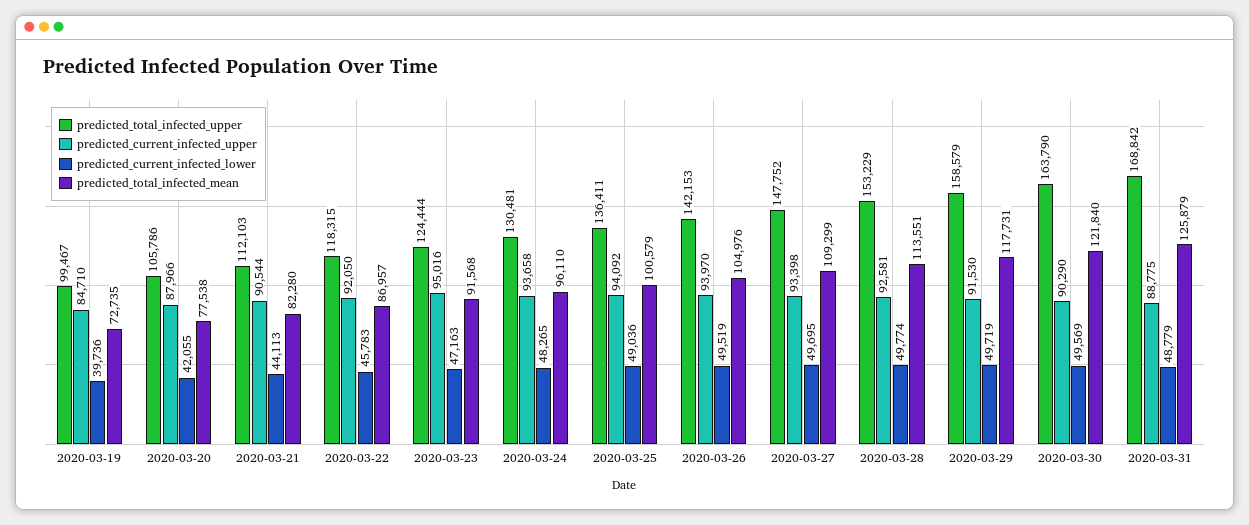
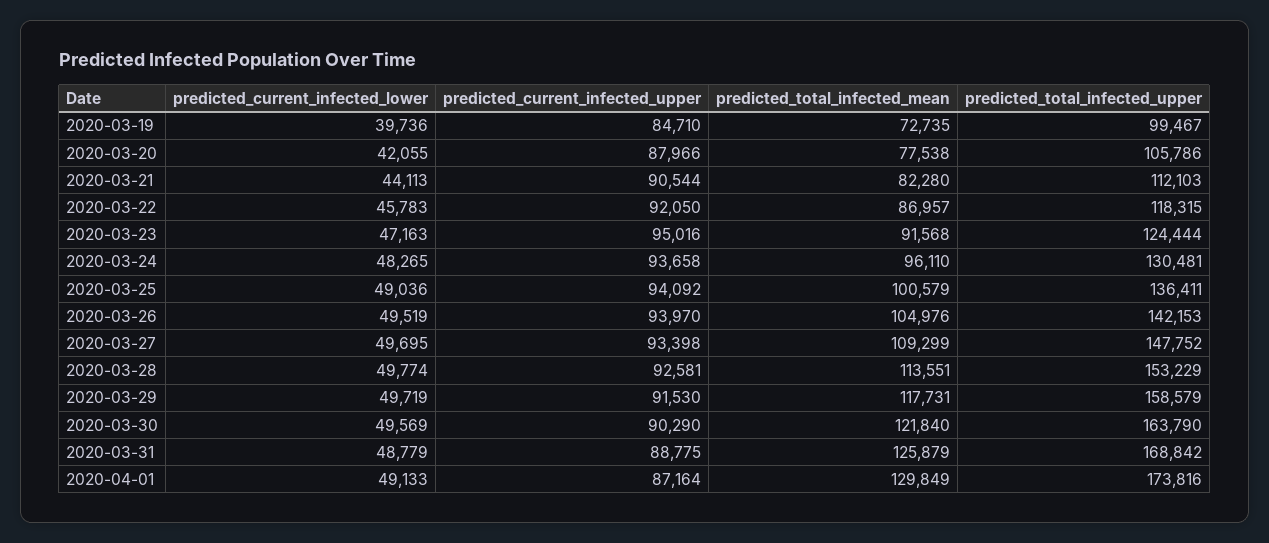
predicted_current_infected_lower, 2020-04-01: none -> 49133
predicted_current_infected_upper, 2020-04-01: none -> 87164
predicted_total_infected_mean, 2020-04-01: none -> 129849
predicted_total_infected_upper, 2020-04-01: none -> 173816

